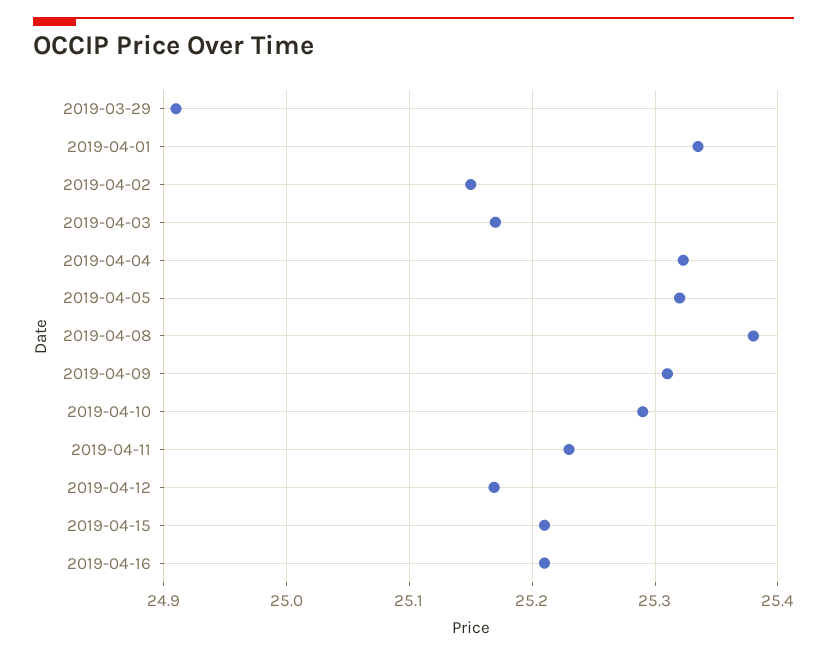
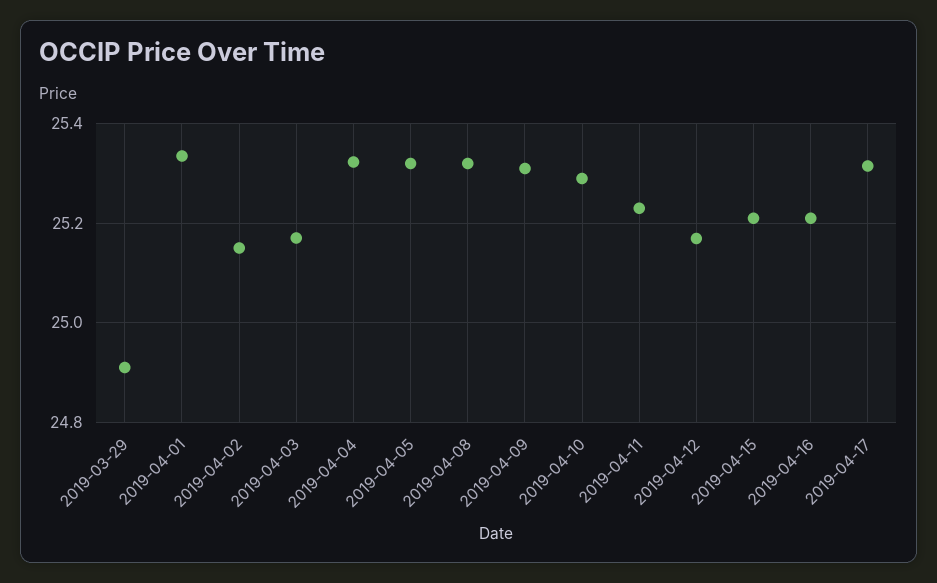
2019-04-08: 25.38 -> 25.32
2019-04-17: none -> 25.32

